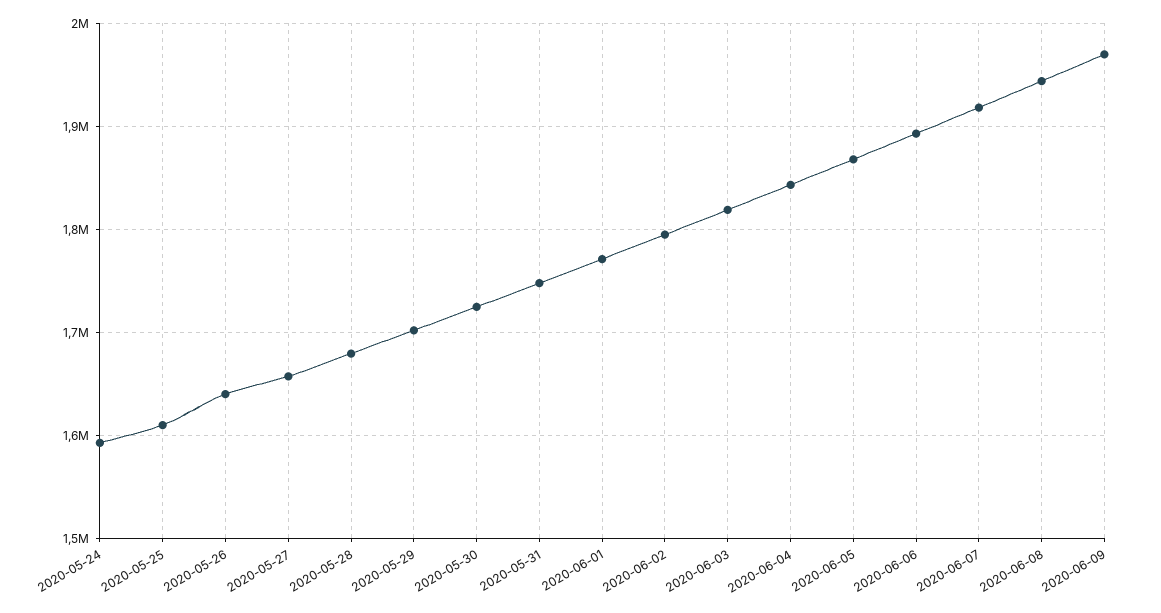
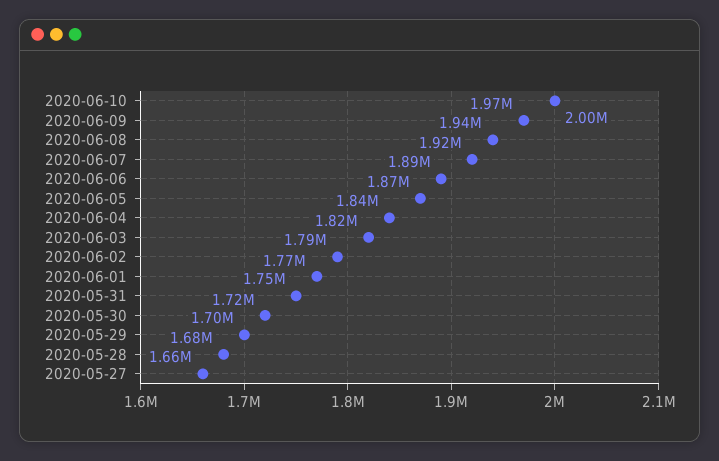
2020-05-24: 1590000 -> none
2020-05-25: 1610000 -> none
2020-05-26: 1640000 -> none
2020-06-10: none -> 2000000

